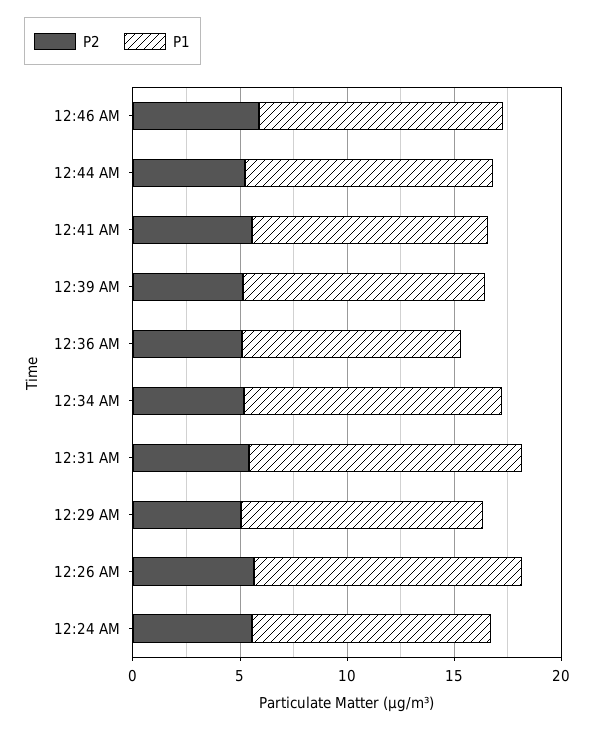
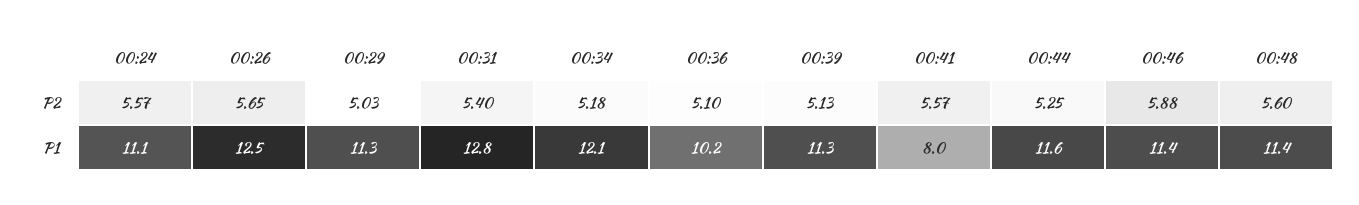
P1, 12:41 AM: 11 -> 8
P2, 00:48: none -> 5.6
P1, 00:48: none -> 11.4

